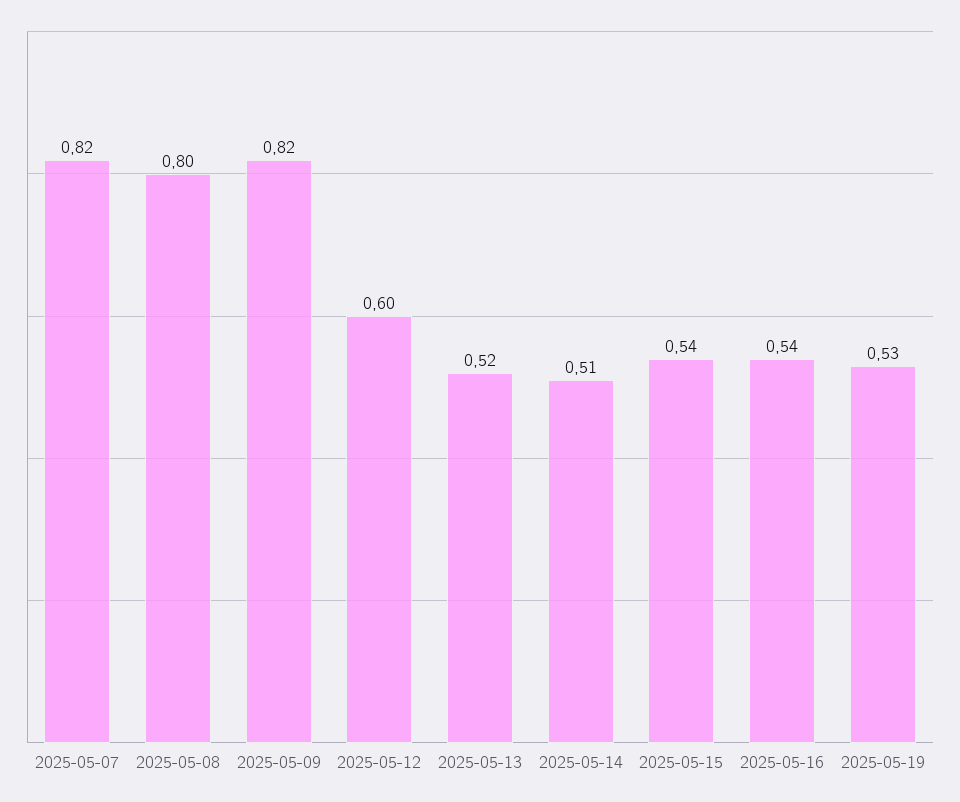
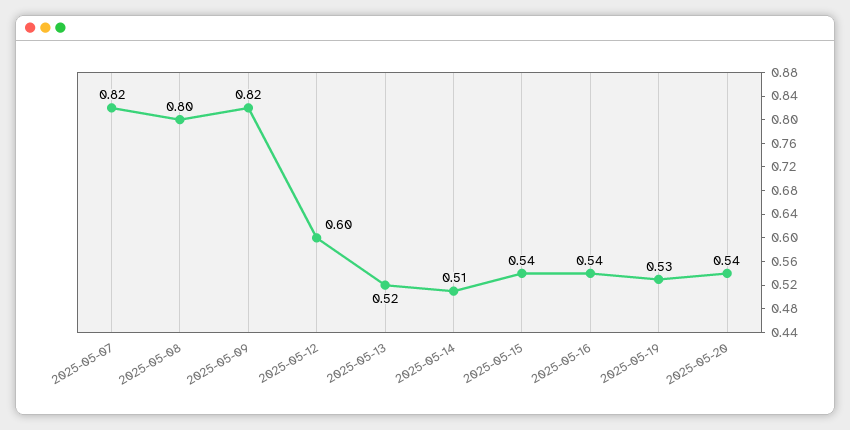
2025-05-20: none -> 0.54

